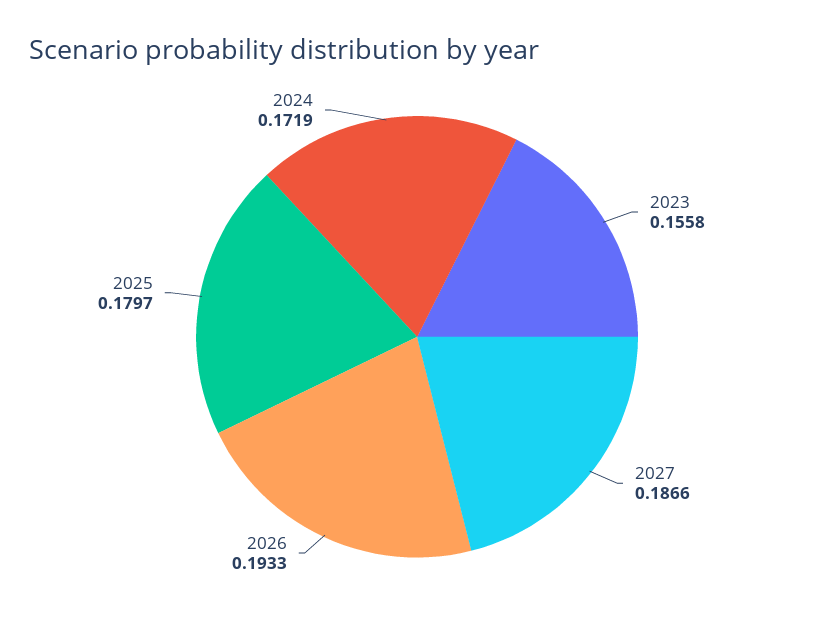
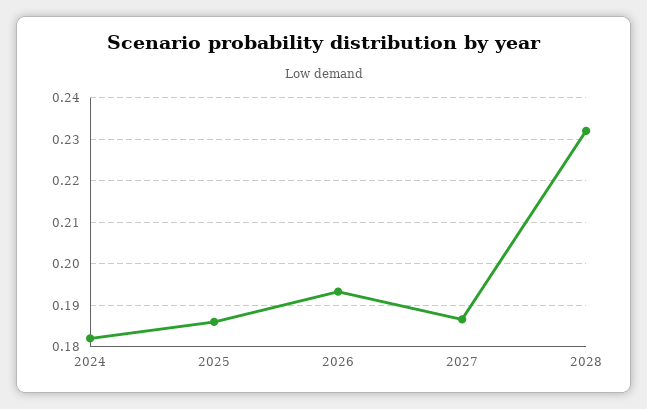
2023: 0.1558 -> none
2025: 0.1797 -> 0.186
2024: 0.1719 -> 0.182
2028: none -> 0.232

